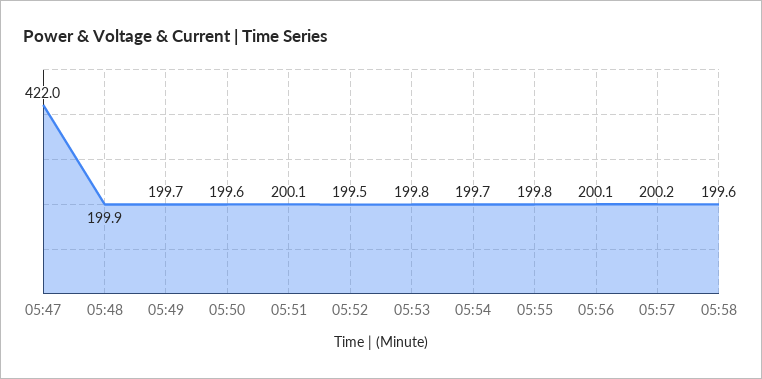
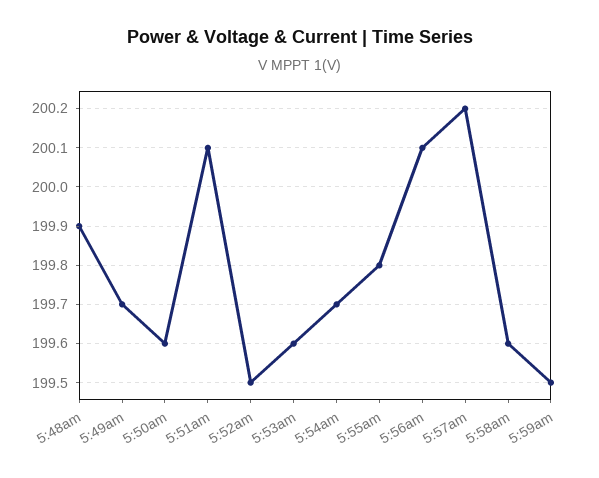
05:47: 422 -> none
05:53: 199.8 -> 199.6
5:59am: none -> 199.5

